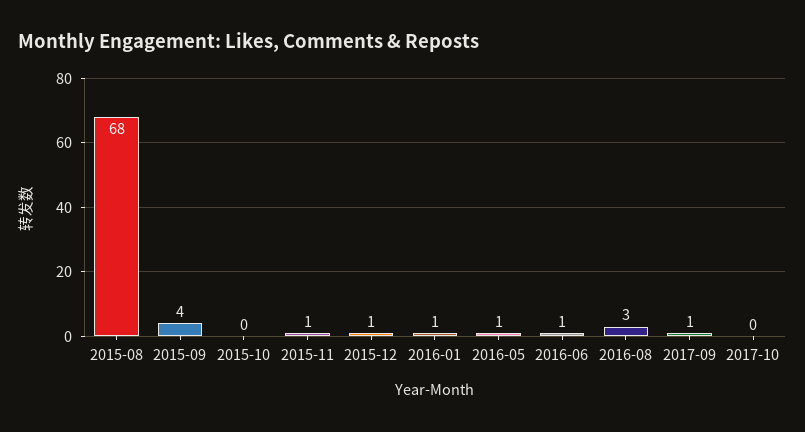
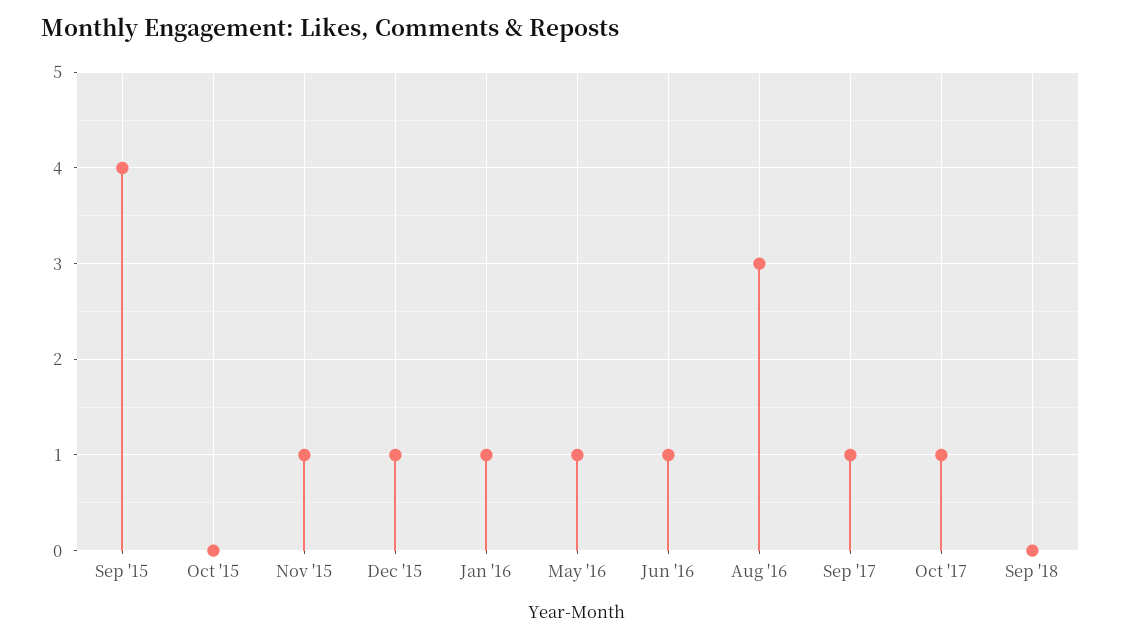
2015-08: 68 -> none
2017-10: 0 -> 1
Sep '18: none -> 0

